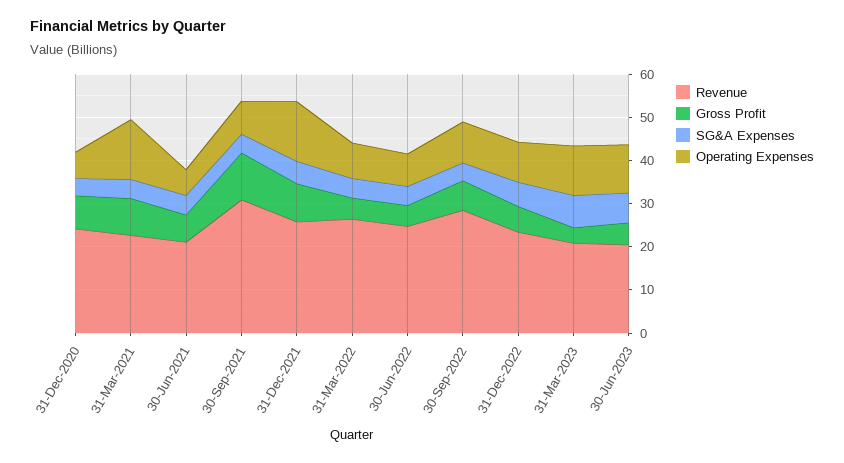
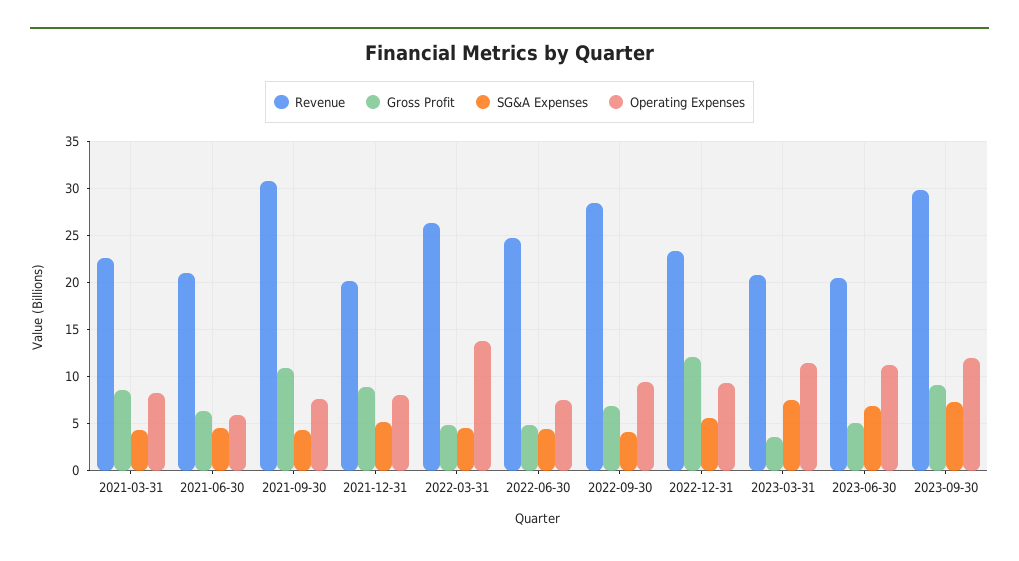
Revenue, 31-Dec-2020: 24 -> none
Gross Profit, 31-Dec-2020: 8 -> none
SG&A Expenses, 31-Dec-2020: 4 -> none
Operating Expenses, 31-Dec-2020: 6 -> none
Operating Expenses, 31-Mar-2021: 14 -> 8
Revenue, 31-Dec-2021: 26 -> 20
Operating Expenses, 31-Dec-2021: 14 -> 8
Operating Expenses, 31-Mar-2022: 8 -> 14
Gross Profit, 31-Dec-2022: 6 -> 12
Revenue, 2023-09-30: none -> 30
Gross Profit, 2023-09-30: none -> 9
SG&A Expenses, 2023-09-30: none -> 7
Operating Expenses, 2023-09-30: none -> 12

